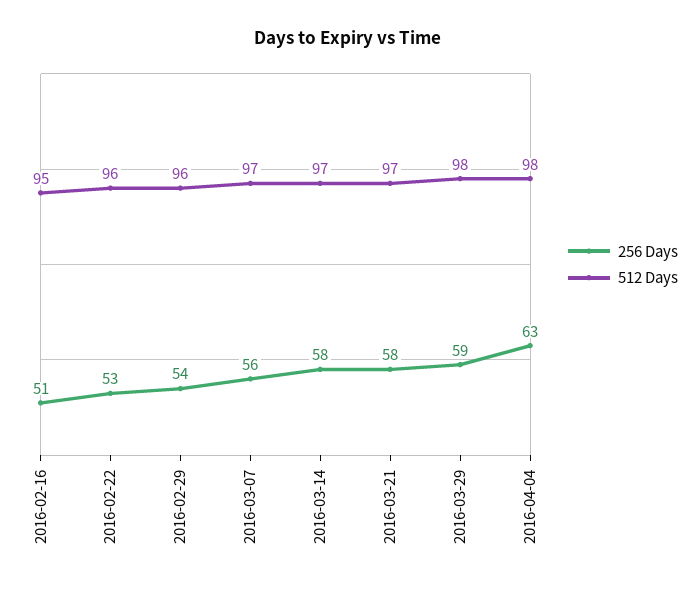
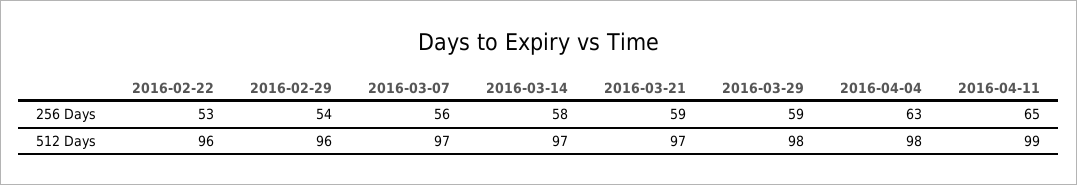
256 Days, 2016-02-16: 51 -> none
512 Days, 2016-02-16: 95 -> none
256 Days, 2016-03-21: 58 -> 59
256 Days, 2016-04-11: none -> 65
512 Days, 2016-04-11: none -> 99

